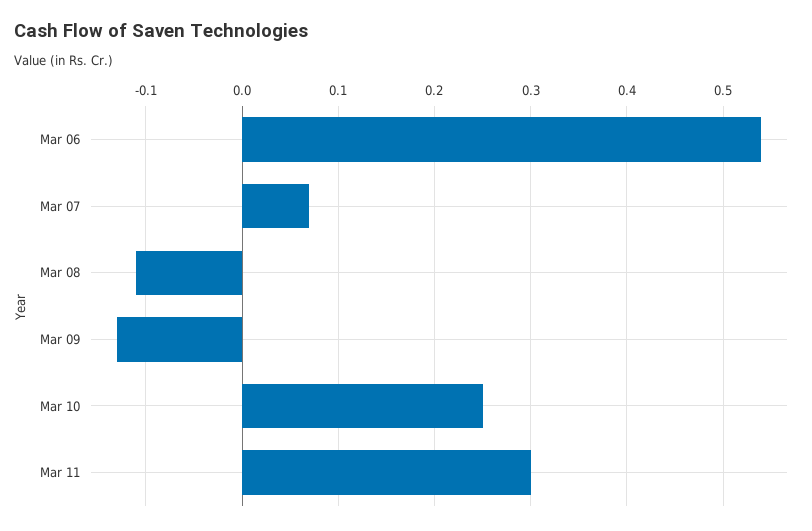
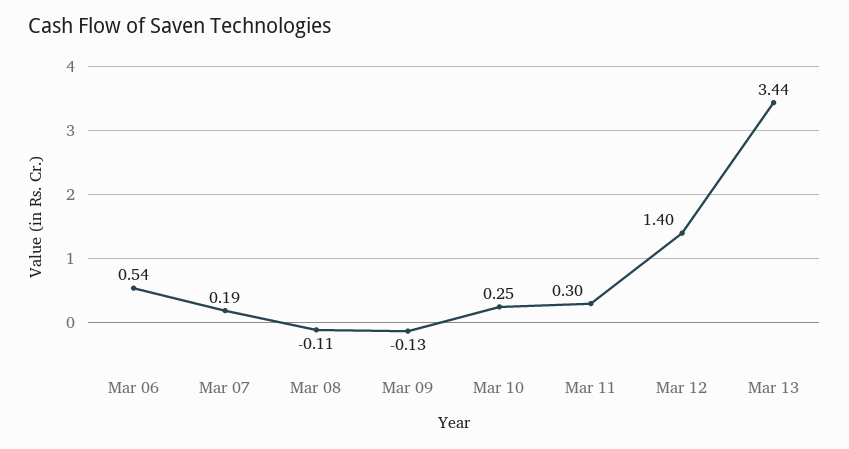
Mar 07: 0.07 -> 0.19
Mar 12: none -> 1.4
Mar 13: none -> 3.44

